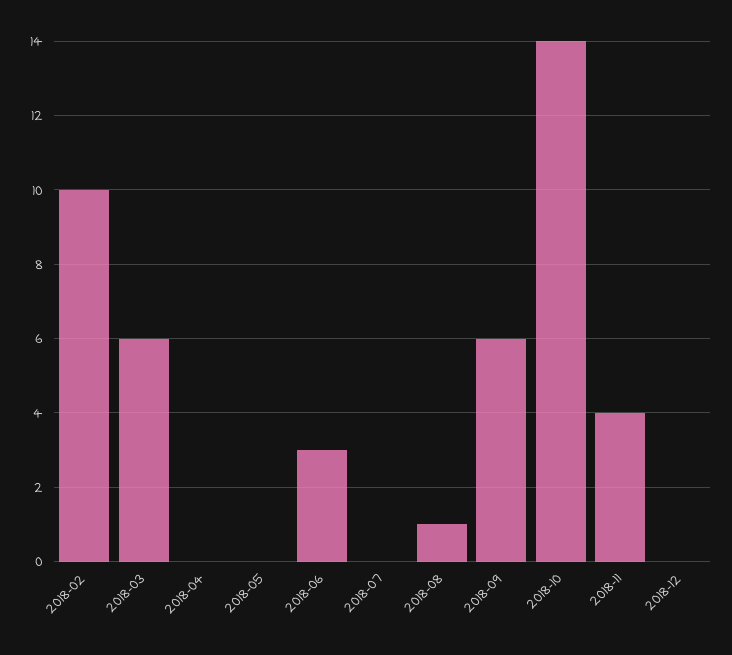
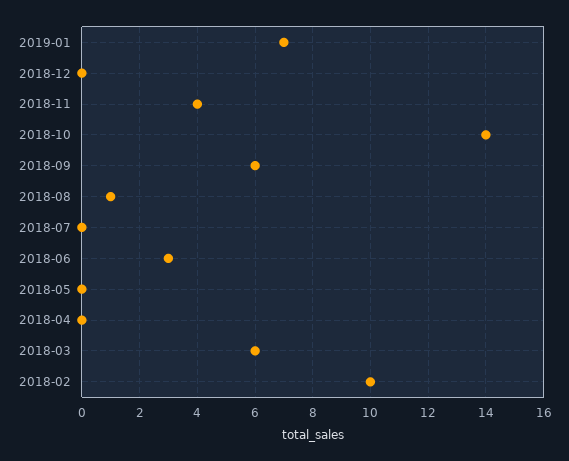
2019-01: none -> 7

